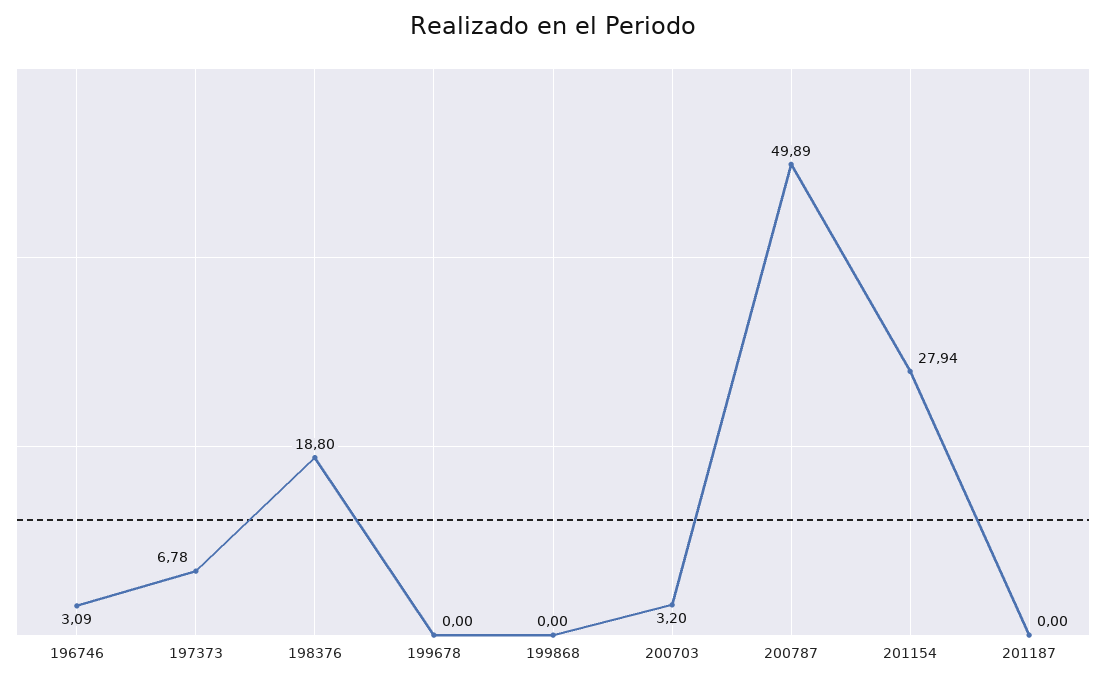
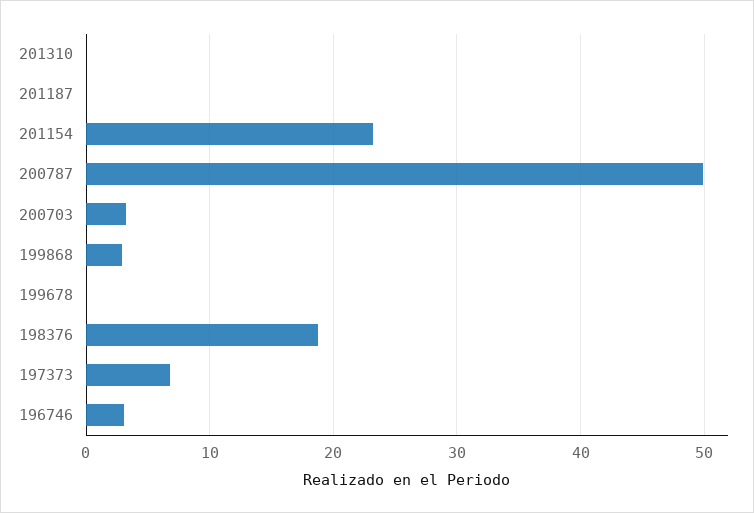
199868: 0 -> 3
201154: 27.94 -> 23
201310: none -> 0

